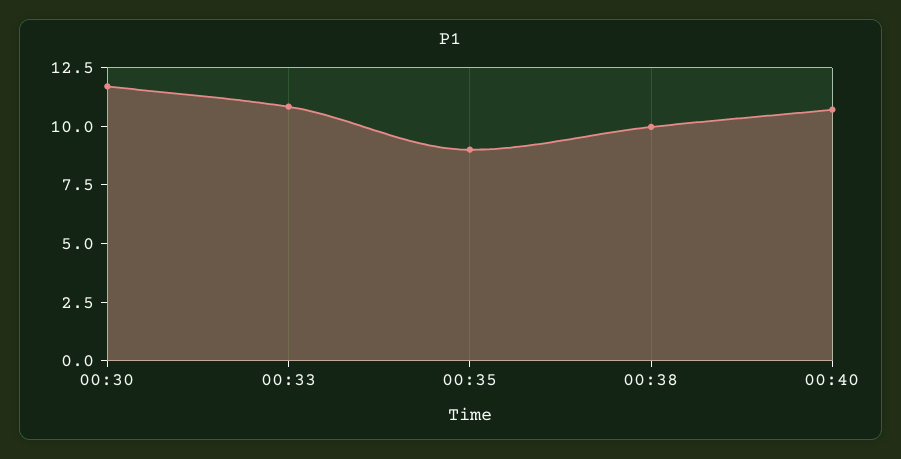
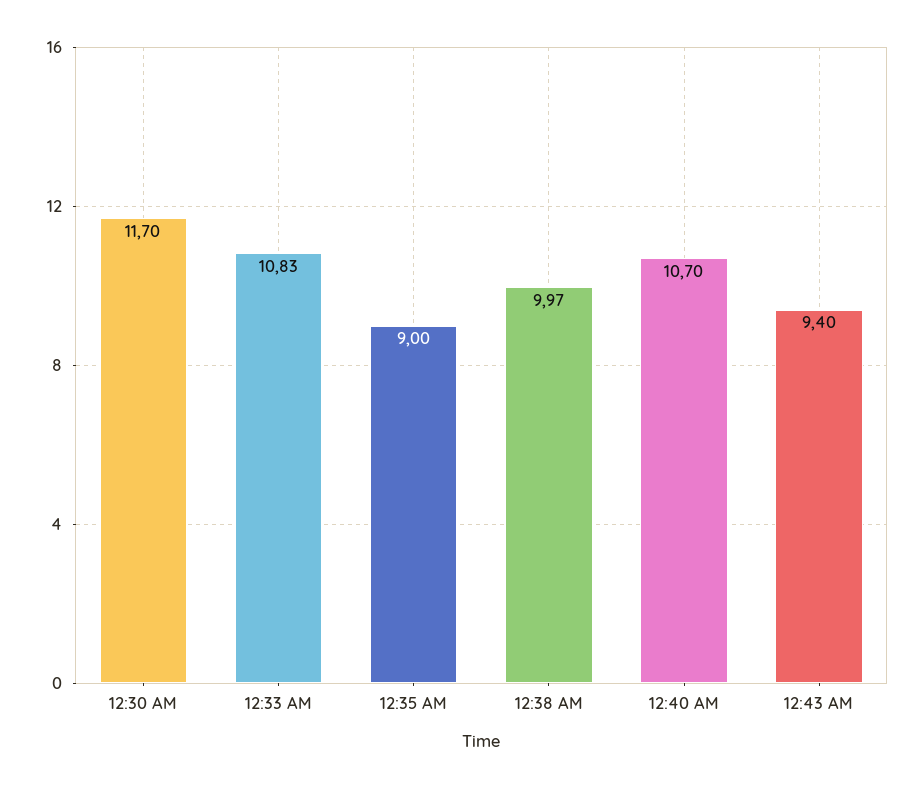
12:43 AM: none -> 9.4

